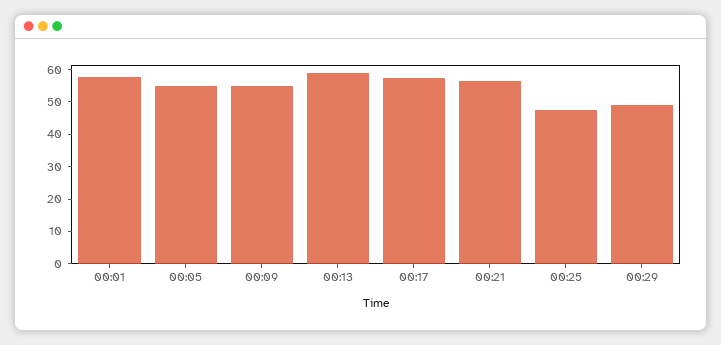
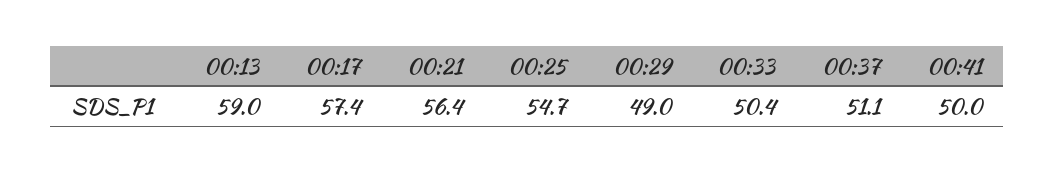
00:01: 57.5 -> none
00:05: 55 -> none
00:09: 55 -> none
00:25: 47.5 -> 54.7
00:33: none -> 50.4
00:37: none -> 51.1
00:41: none -> 50

